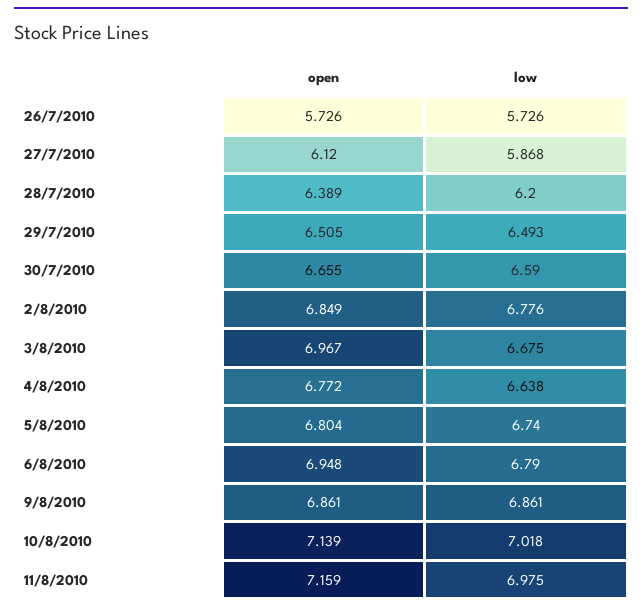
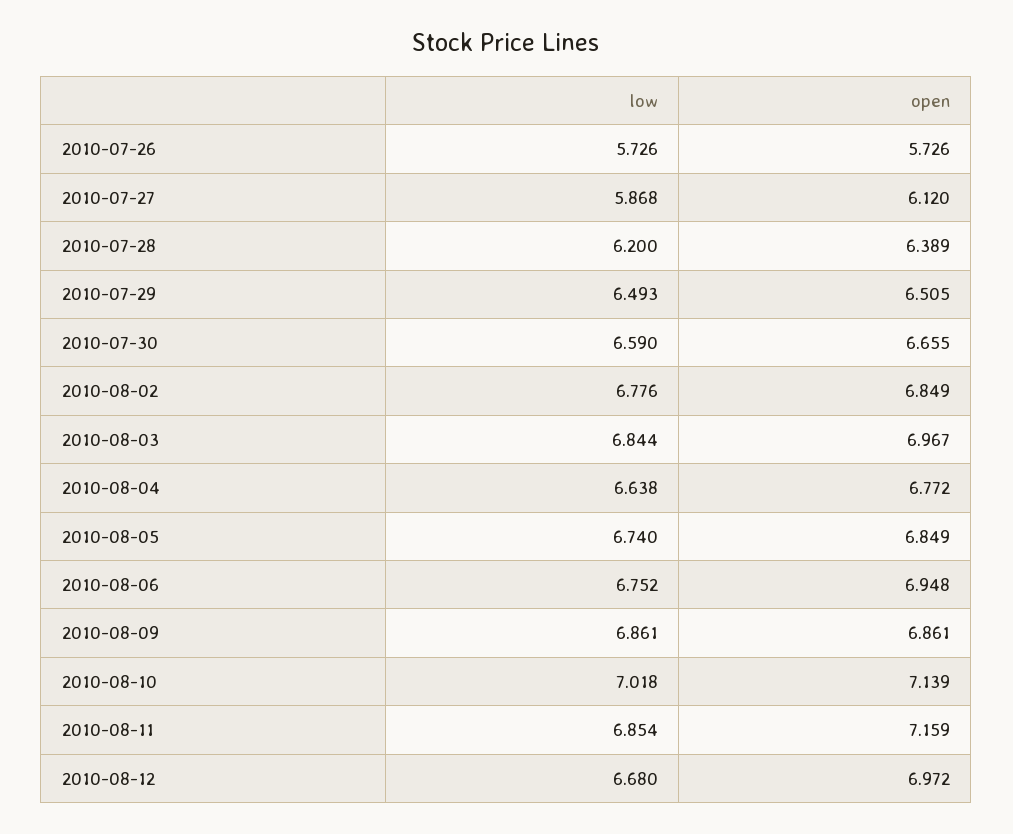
low, 3/8/2010: 6.675 -> 6.844
open, 5/8/2010: 6.804 -> 6.849
low, 6/8/2010: 6.79 -> 6.752
low, 11/8/2010: 6.975 -> 6.854
low, 2010-08-12: none -> 6.68
open, 2010-08-12: none -> 6.972

